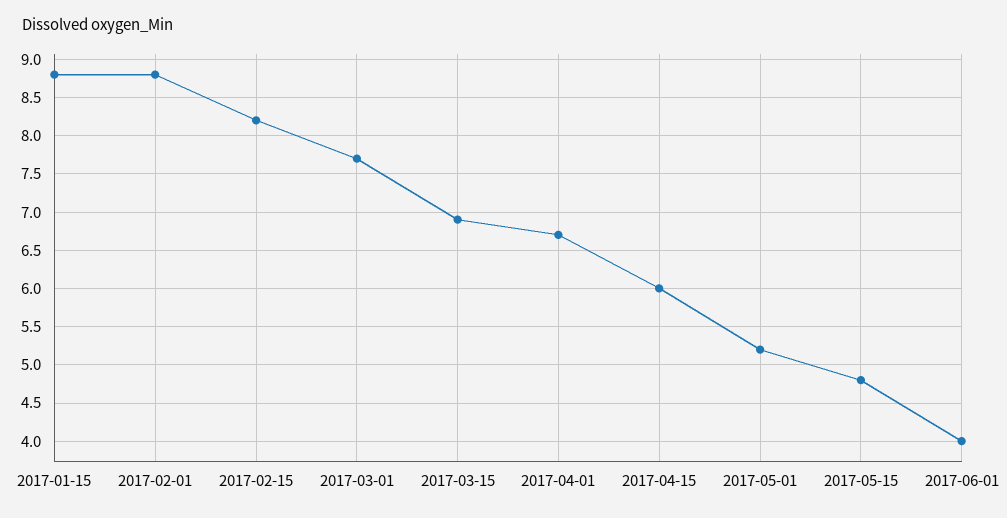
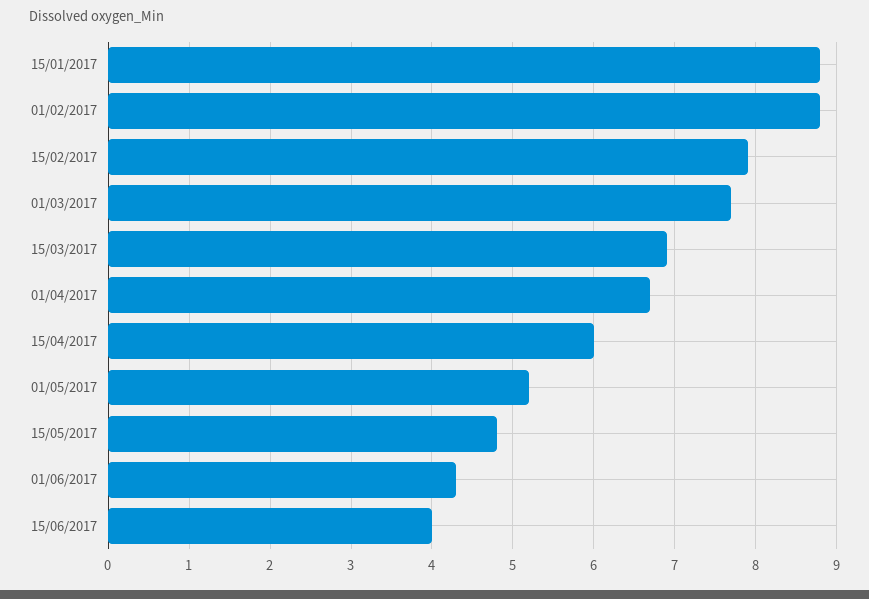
2017-02-15: 8.2 -> 7.9
2017-06-01: 4 -> 4.3
15/06/2017: none -> 4

